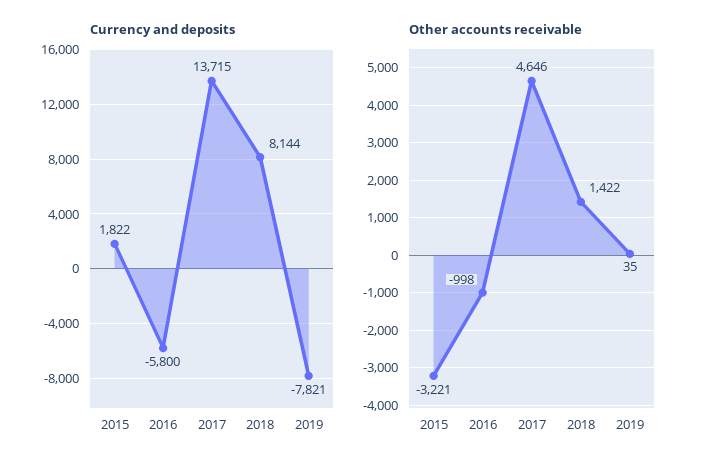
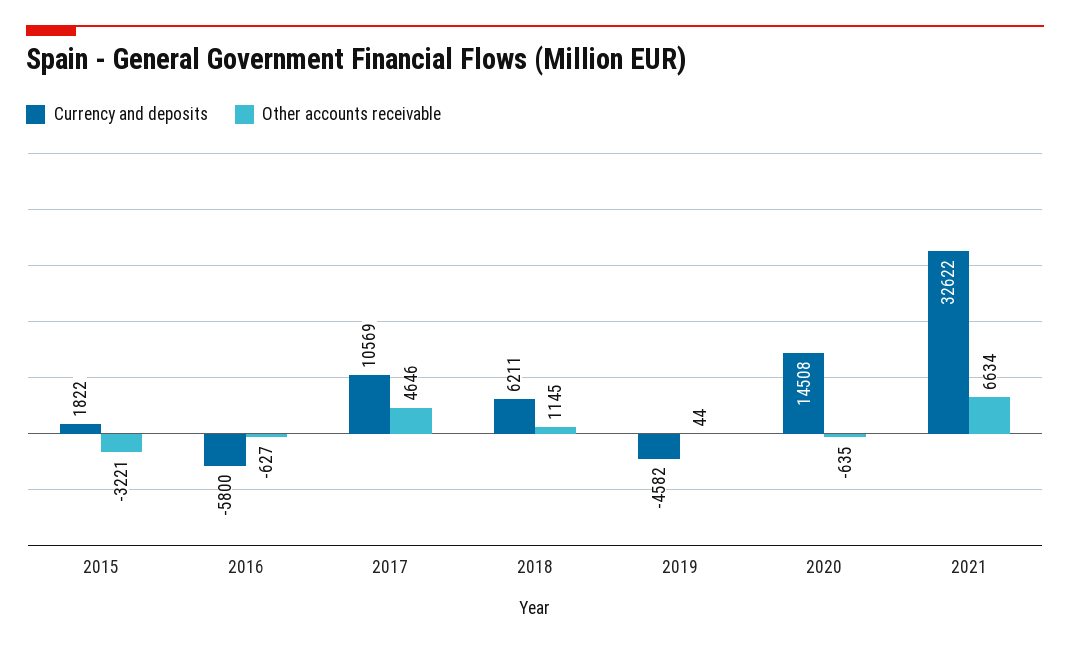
Currency and deposits, 2017: 13715 -> 10569
Currency and deposits, 2018: 8144 -> 6211
Currency and deposits, 2019: -7821 -> -4582
Other accounts receivable, 2016: -998 -> -627
Other accounts receivable, 2018: 1422 -> 1145
Other accounts receivable, 2019: 35 -> 44
Currency and deposits, 2020: none -> 14508
Other accounts receivable, 2020: none -> -635
Currency and deposits, 2021: none -> 32622
Other accounts receivable, 2021: none -> 6634

